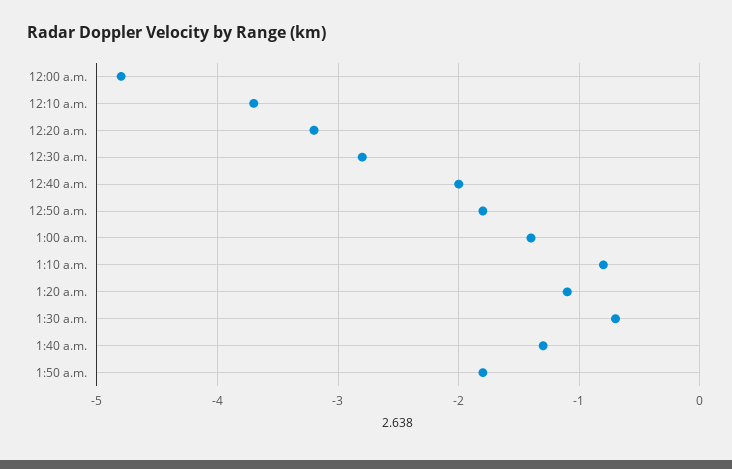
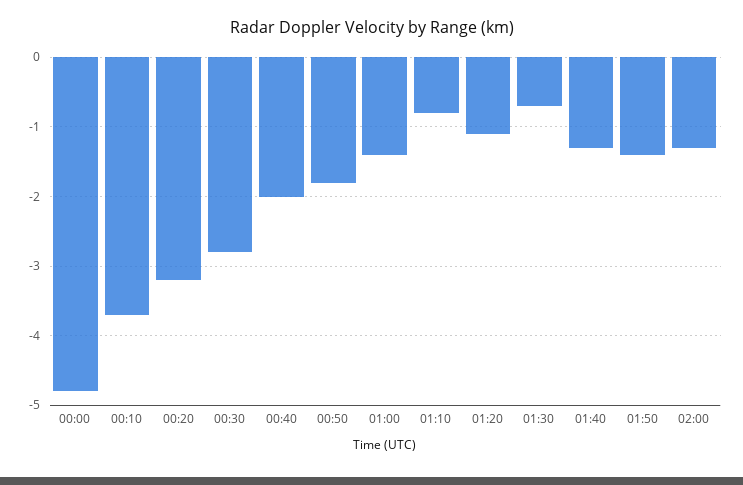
1:50 a.m.: -1.8 -> -1.4
02:00: none -> -1.3

